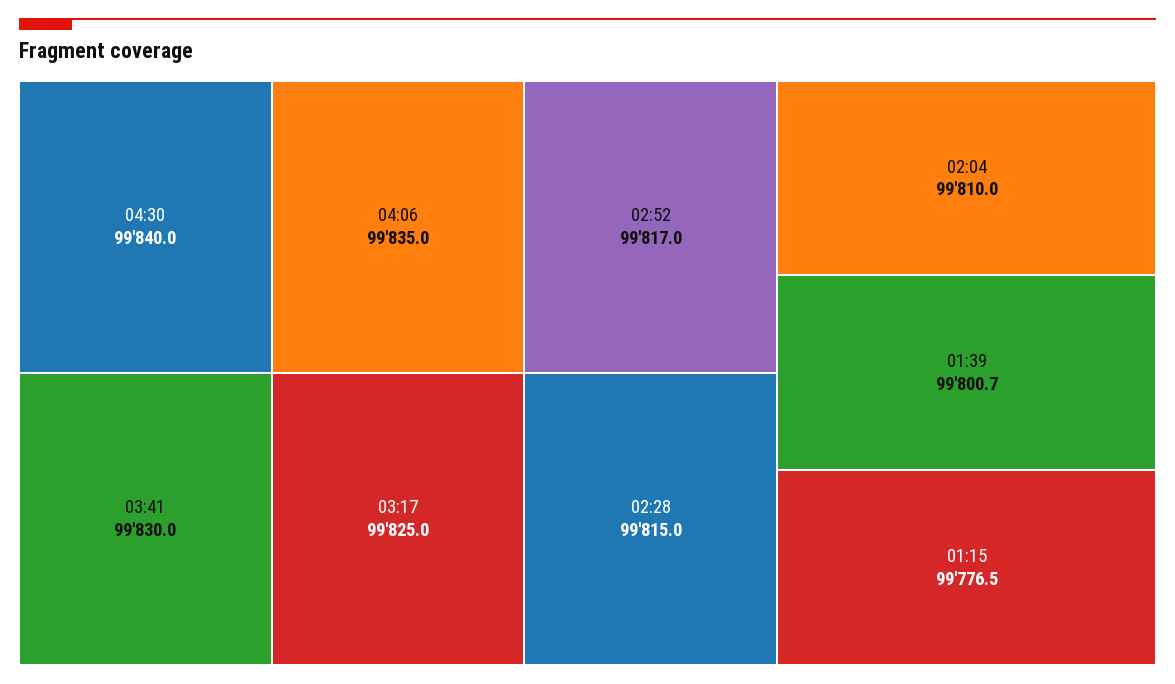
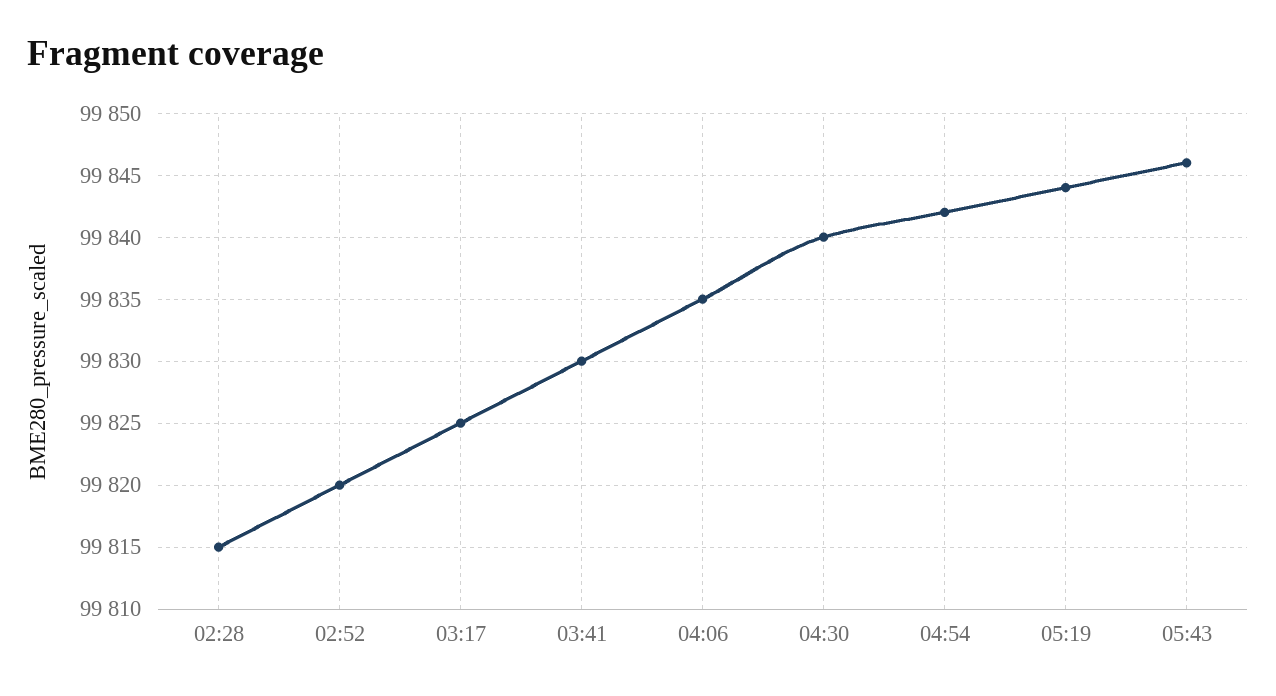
02:52: 99817 -> 99820
02:04: 99810 -> none
01:39: 99800.7 -> none
01:15: 99776.5 -> none
04:54: none -> 99842
05:19: none -> 99844
05:43: none -> 99846

